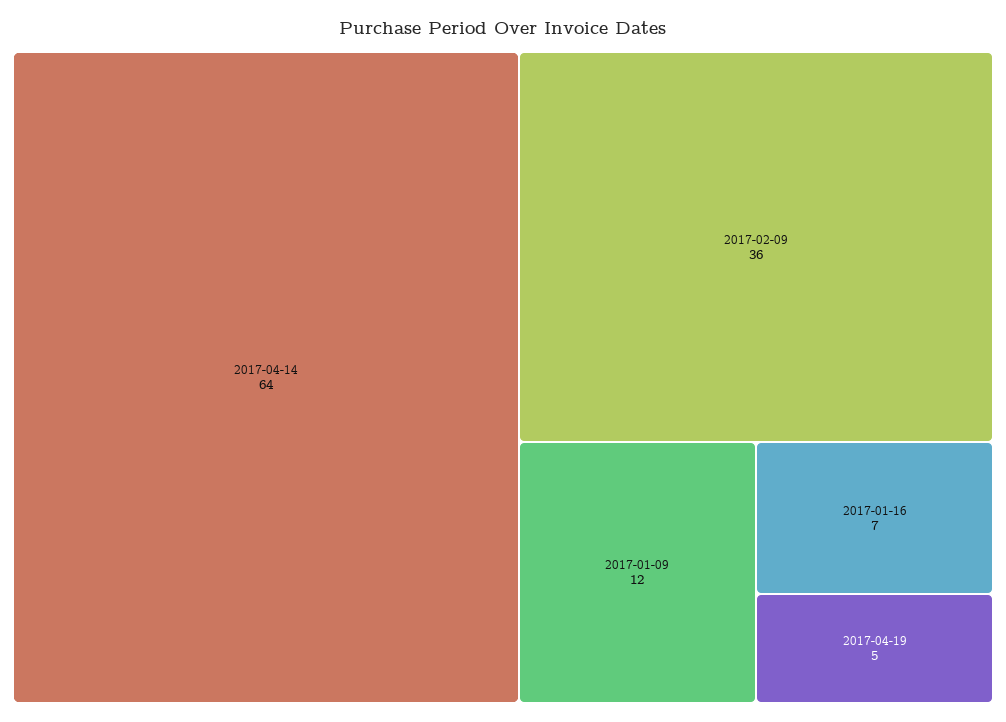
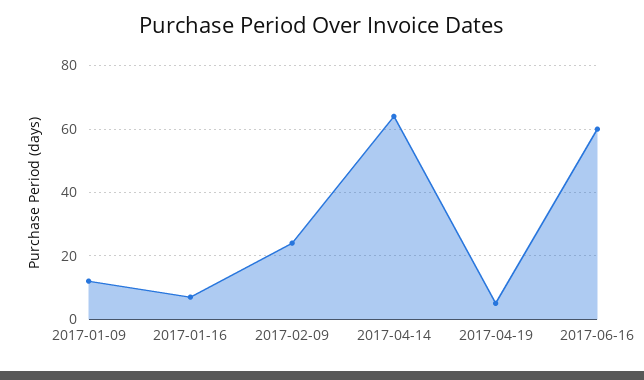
2017-02-09: 36 -> 25
2017-06-16: none -> 60

